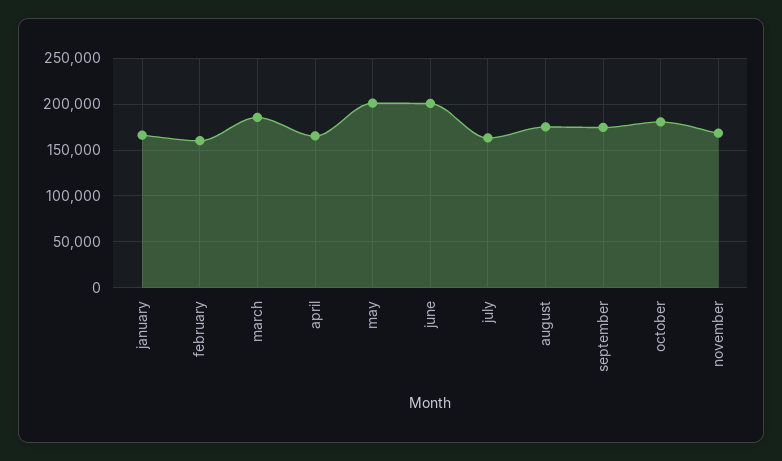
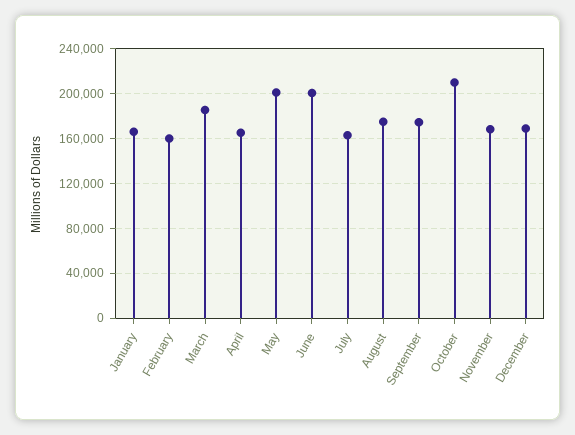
october: 180000 -> 210000
December: none -> 170000

